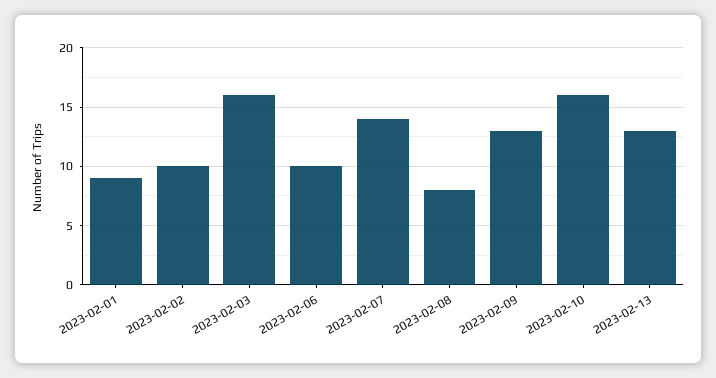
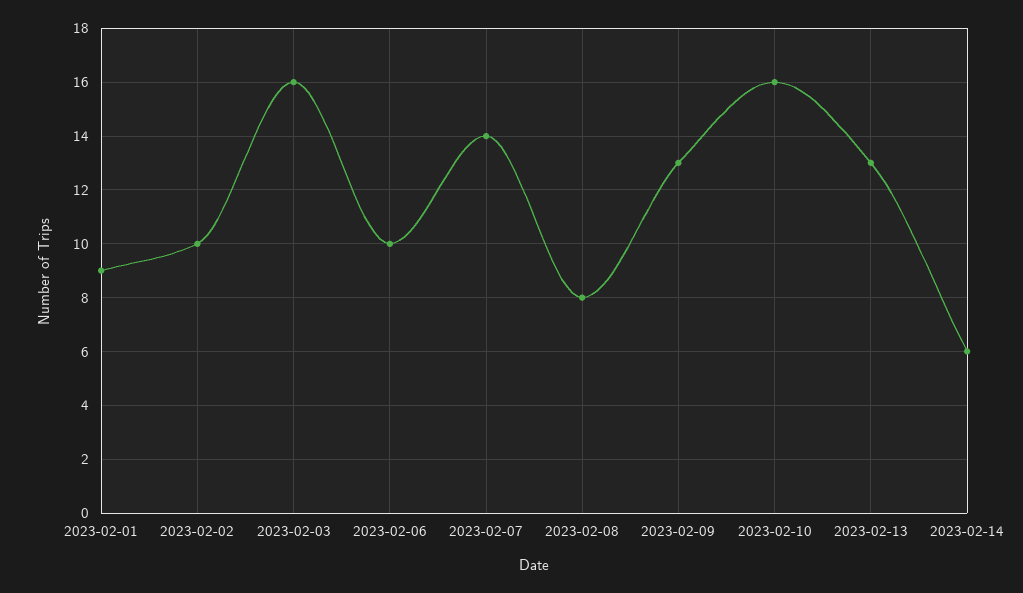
2023-02-14: none -> 6

